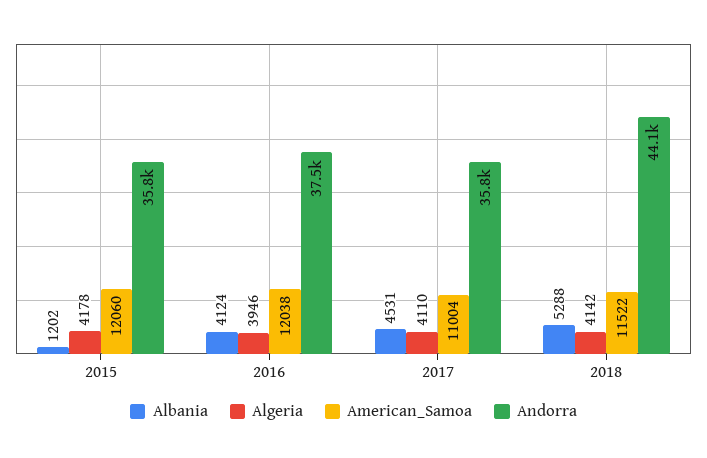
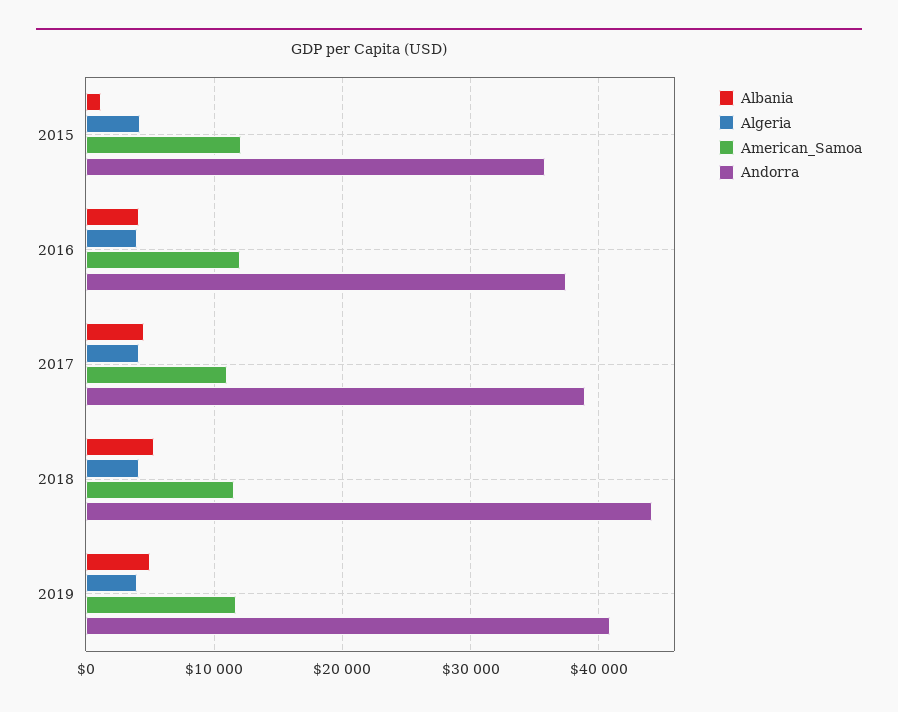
Andorra, 2017: 35800 -> 39000
Albania, 2019: none -> 5000
Algeria, 2019: none -> 4000
American_Samoa, 2019: none -> 12000
Andorra, 2019: none -> 41000

